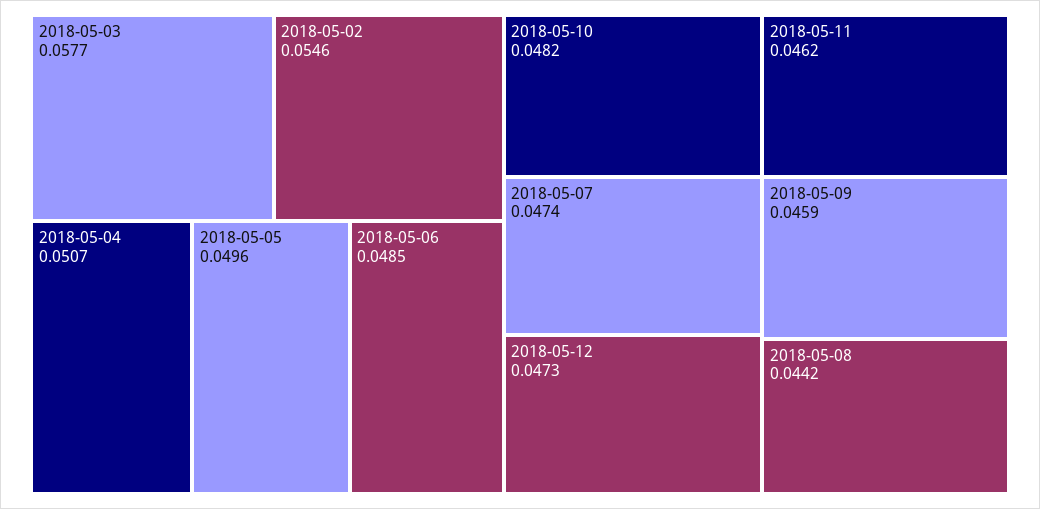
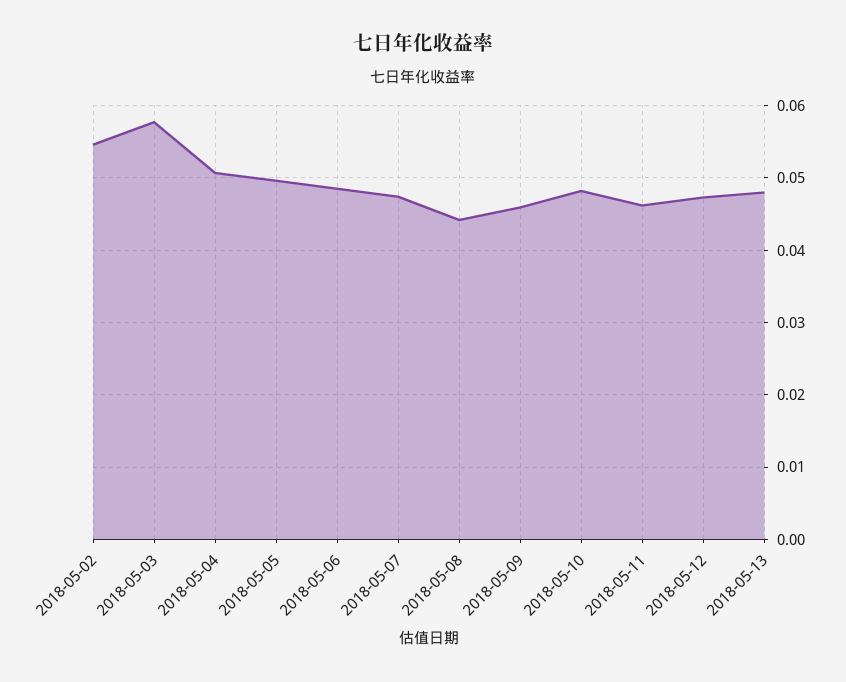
2018-05-13: none -> 0.048

